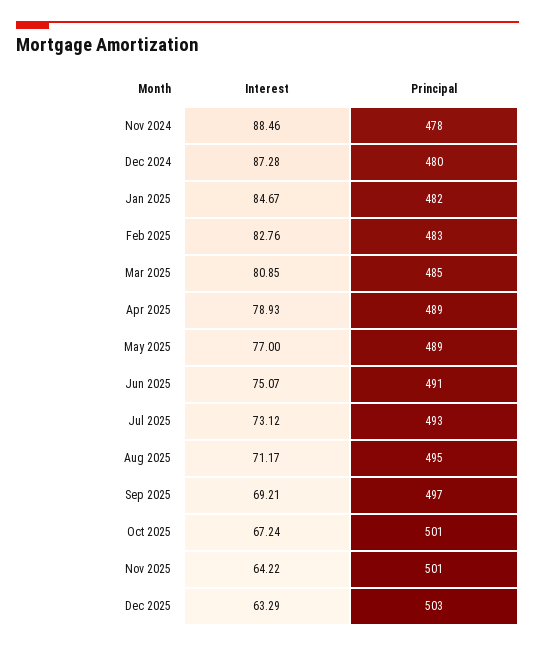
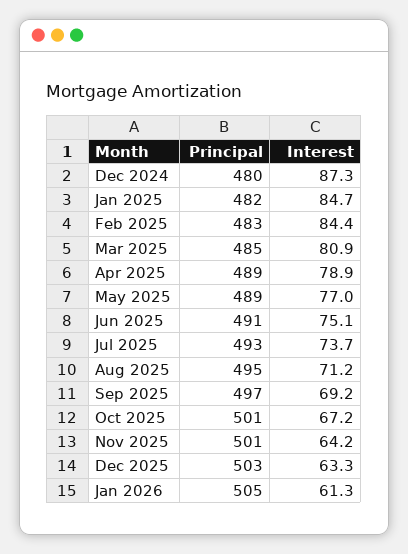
Interest, Nov 2024: 88.46 -> none
Principal, Nov 2024: 478 -> none
Interest, Feb 2025: 82.76 -> 84.4
Interest, Jul 2025: 73.12 -> 73.7
Principal, Jan 2026: none -> 505
Interest, Jan 2026: none -> 61.3

